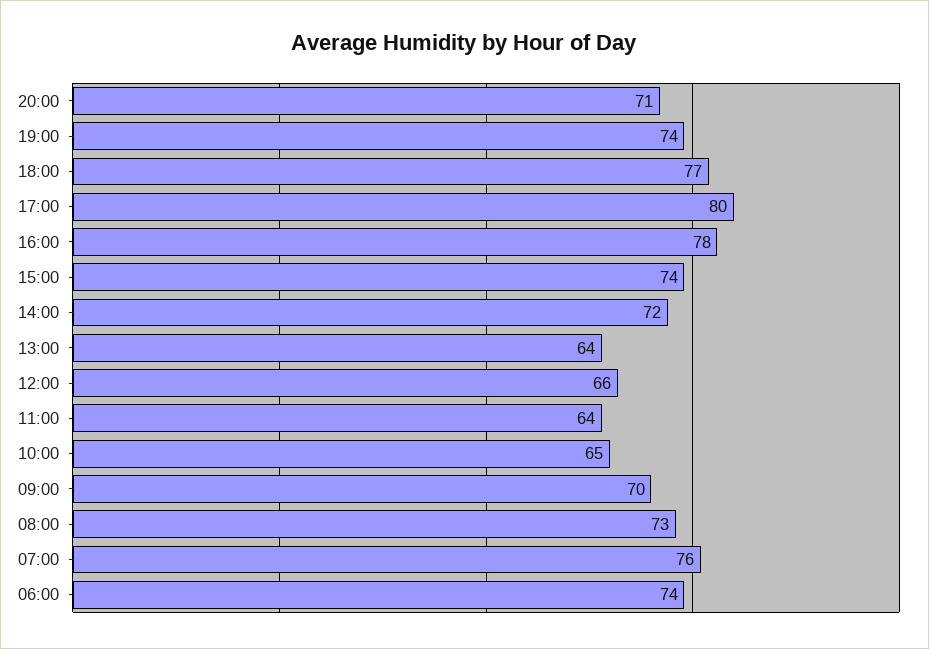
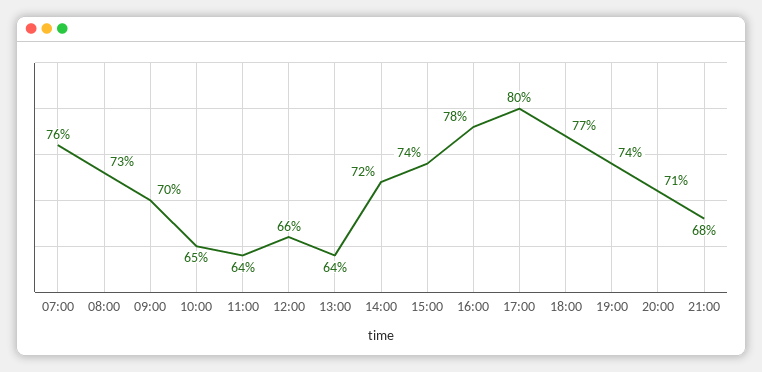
06:00: 74 -> none
21:00: none -> 68

